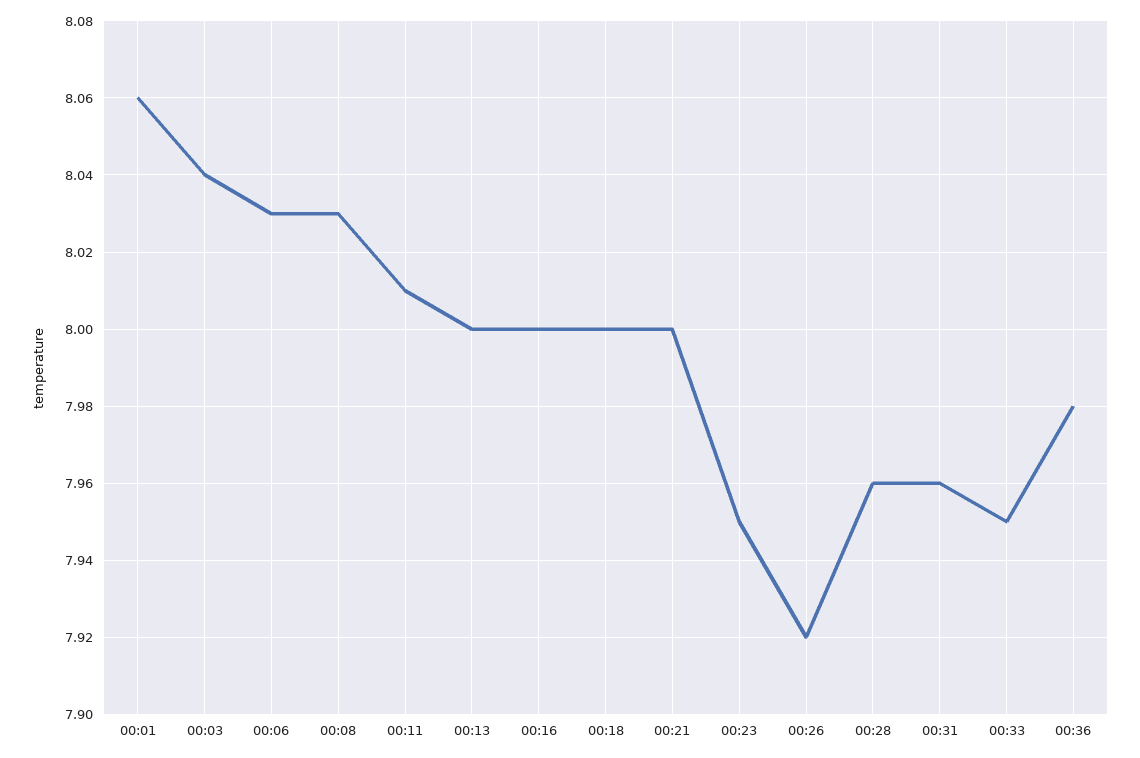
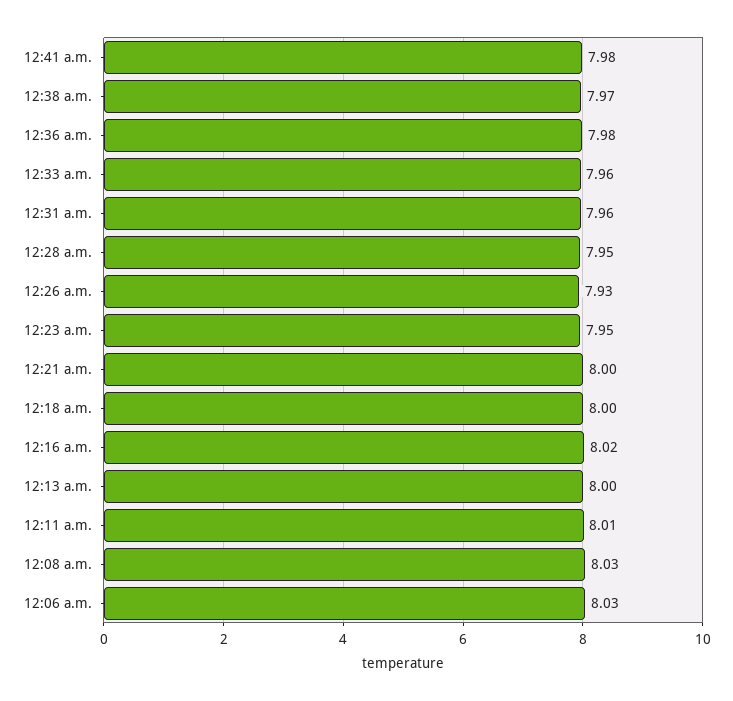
00:01: 8.06 -> none
00:03: 8.04 -> none
00:16: 8 -> 8.02
00:26: 7.92 -> 7.93
00:28: 7.96 -> 7.95
00:33: 7.95 -> 7.96
12:41 a.m.: none -> 7.98
12:38 a.m.: none -> 7.97

